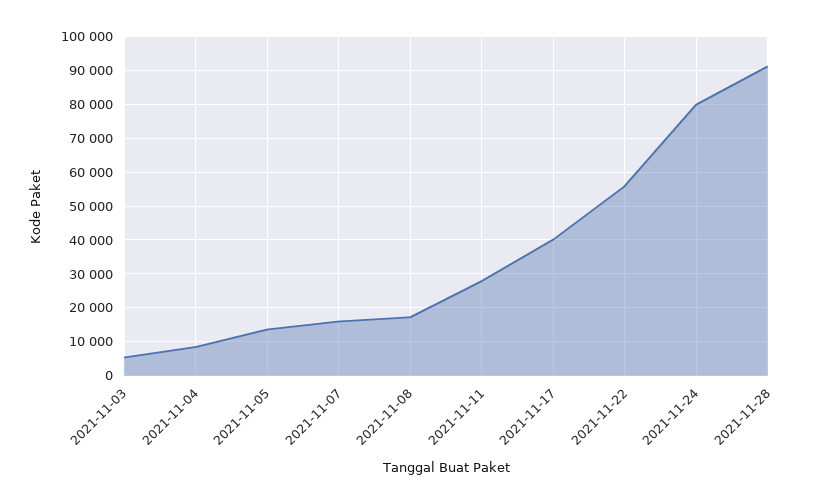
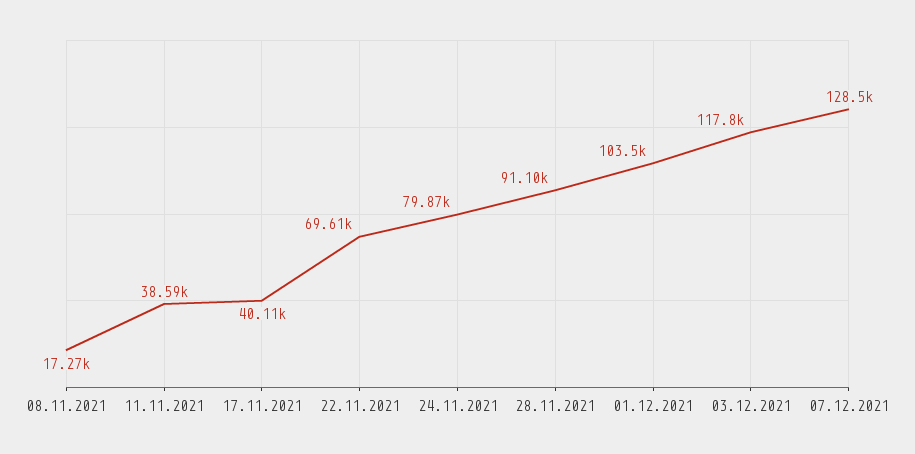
2021-11-03: 6000 -> none
2021-11-04: 8000 -> none
2021-11-05: 14000 -> none
2021-11-07: 16000 -> none
2021-11-11: 28000 -> 38590
2021-11-22: 56000 -> 69610
01.12.2021: none -> 103500
03.12.2021: none -> 117800
07.12.2021: none -> 128500

